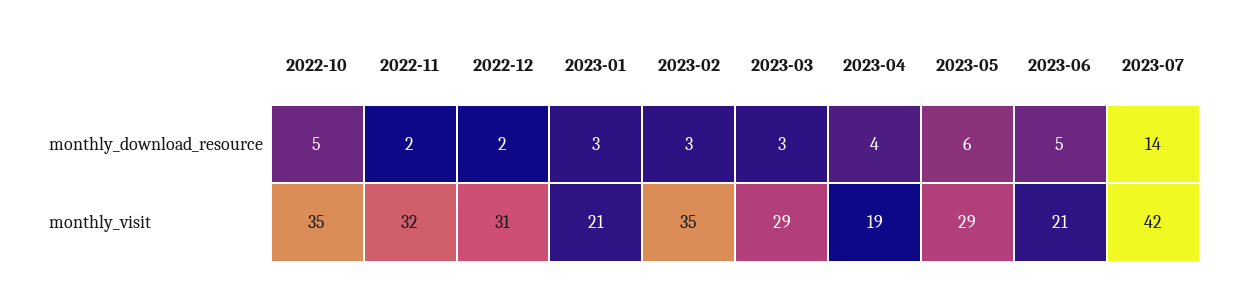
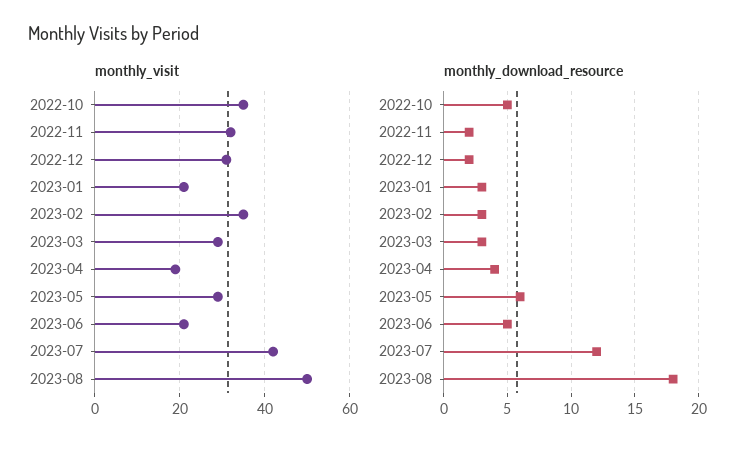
monthly_download_resource, 2023-07: 14 -> 12
monthly_visit, 2023-08: none -> 50
monthly_download_resource, 2023-08: none -> 18

